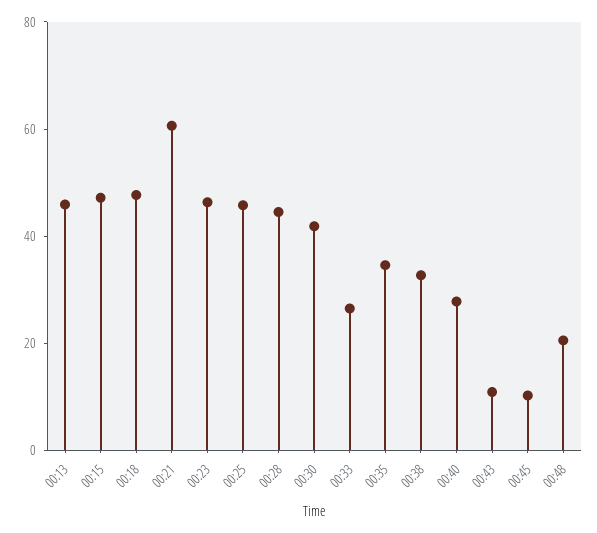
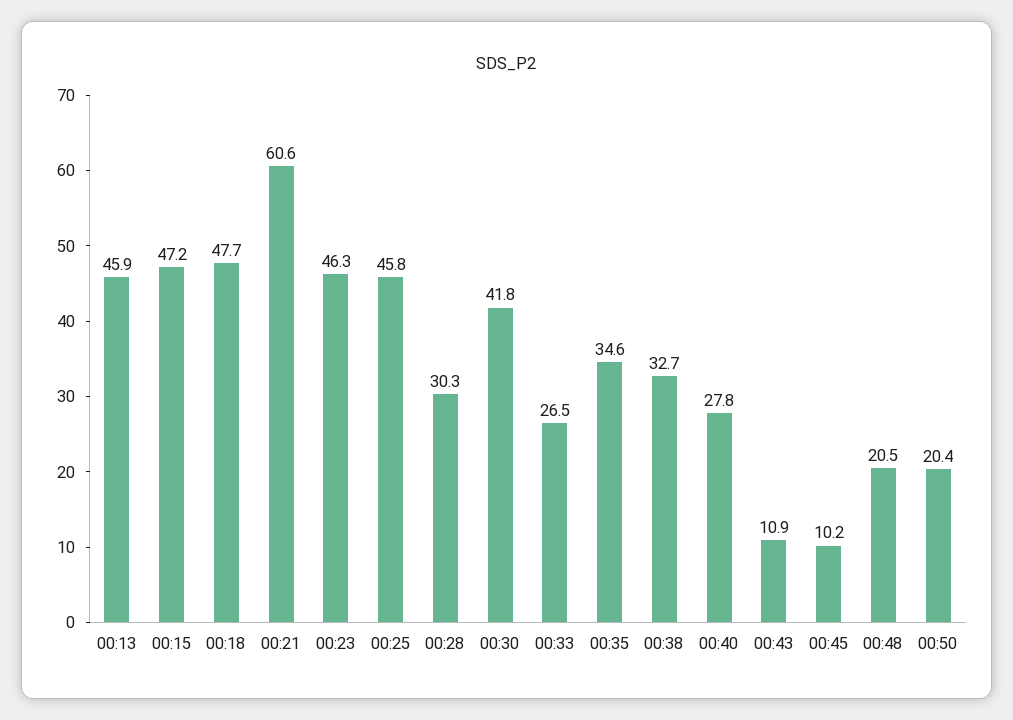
00:28: 45 -> 30.3
00:50: none -> 20.4

